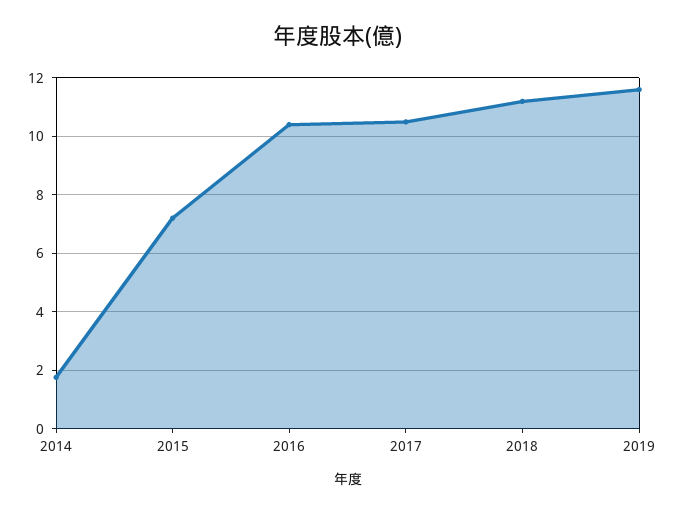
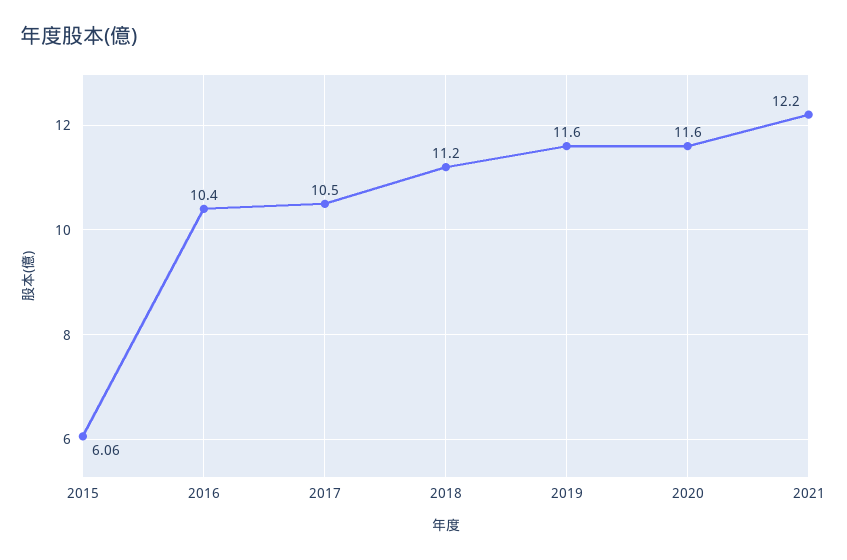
2014: 1.75 -> none
2015: 7.25 -> 6.06
2020: none -> 11.6
2021: none -> 12.2

